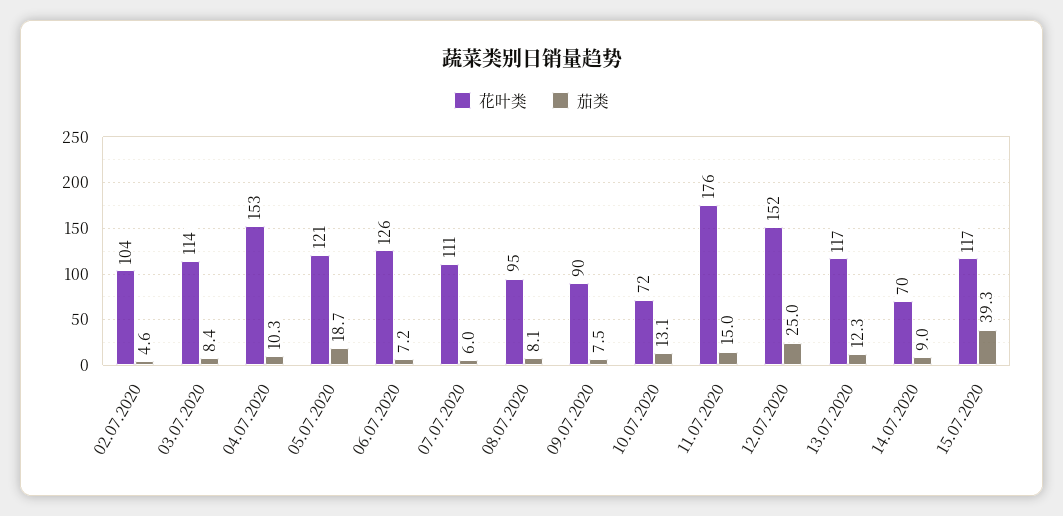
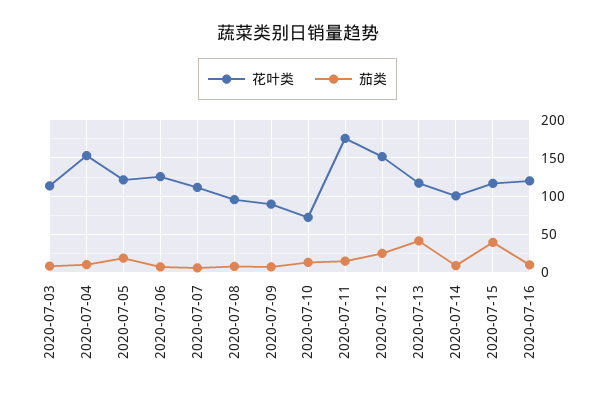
花叶类, 02.07.2020: 104 -> none
茄类, 02.07.2020: 4.6 -> none
茄类, 13.07.2020: 12.3 -> 40
花叶类, 14.07.2020: 70 -> 100
花叶类, 2020-07-16: none -> 120
茄类, 2020-07-16: none -> 10

